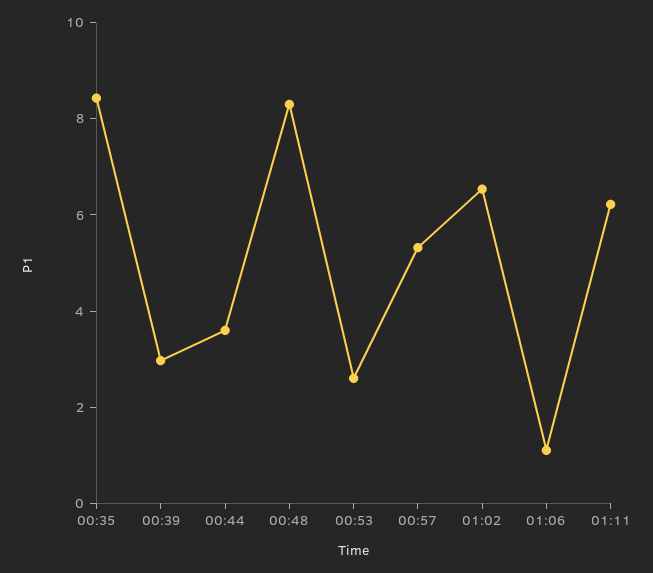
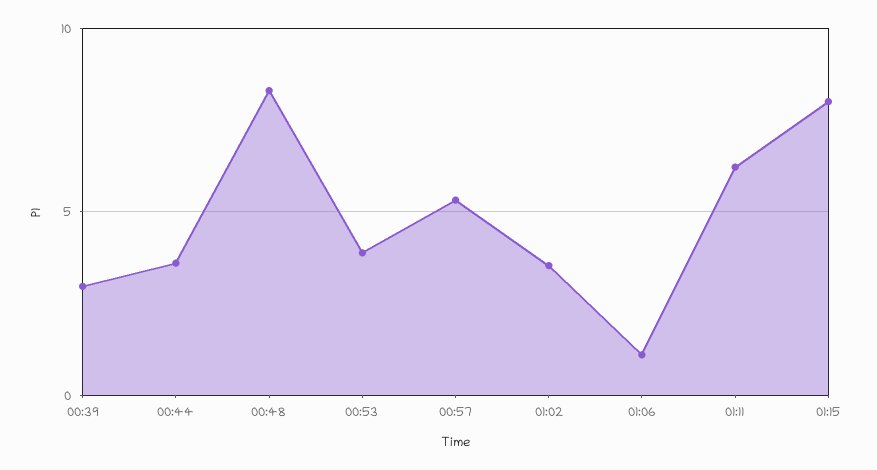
00:35: 8.5 -> none
00:53: 2.5 -> 4
01:02: 6.5 -> 3.5
01:15: none -> 8

